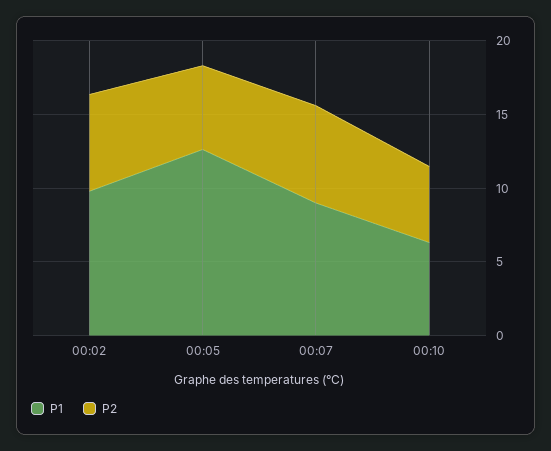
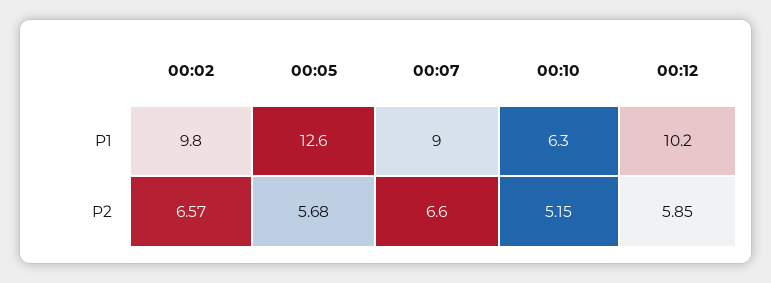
P1, 00:12: none -> 10.2
P2, 00:12: none -> 5.85

